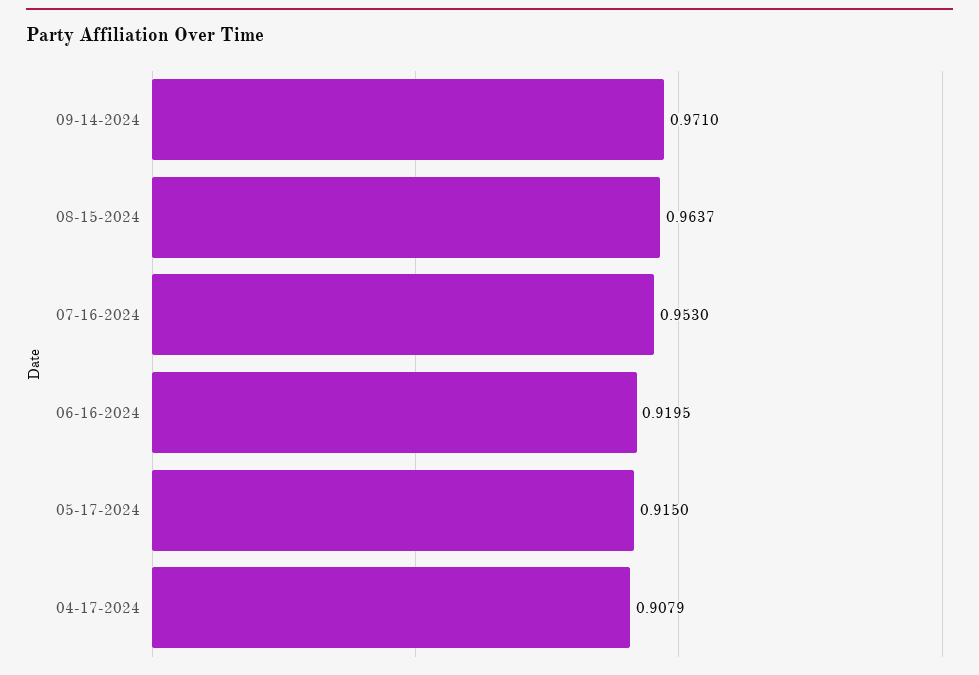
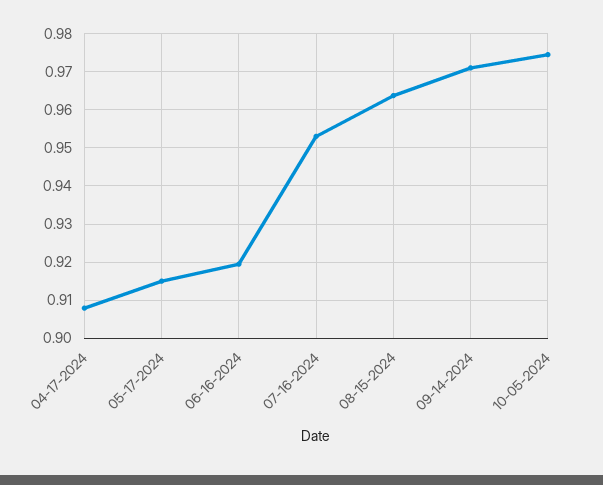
10-05-2024: none -> 0.974

